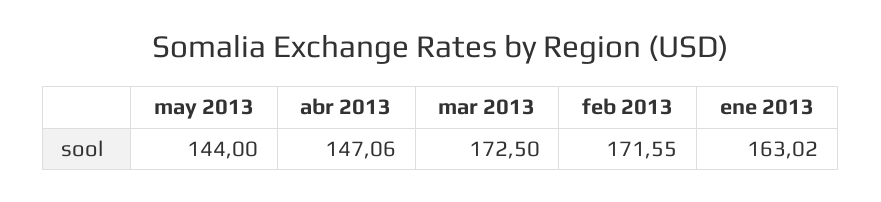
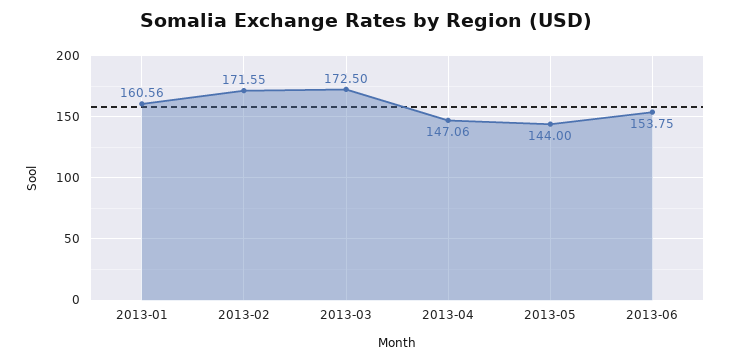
ene 2013: 163.02 -> 160.56
2013-06: none -> 153.75

